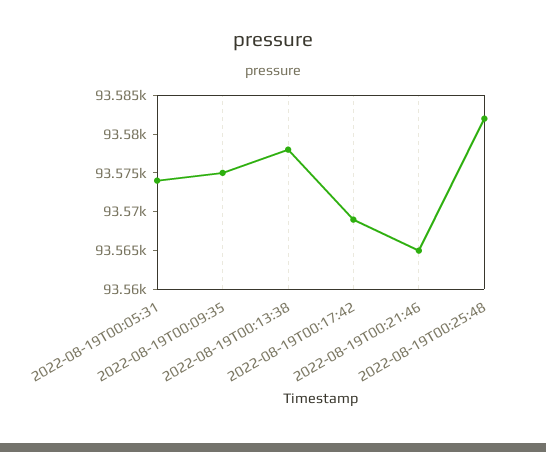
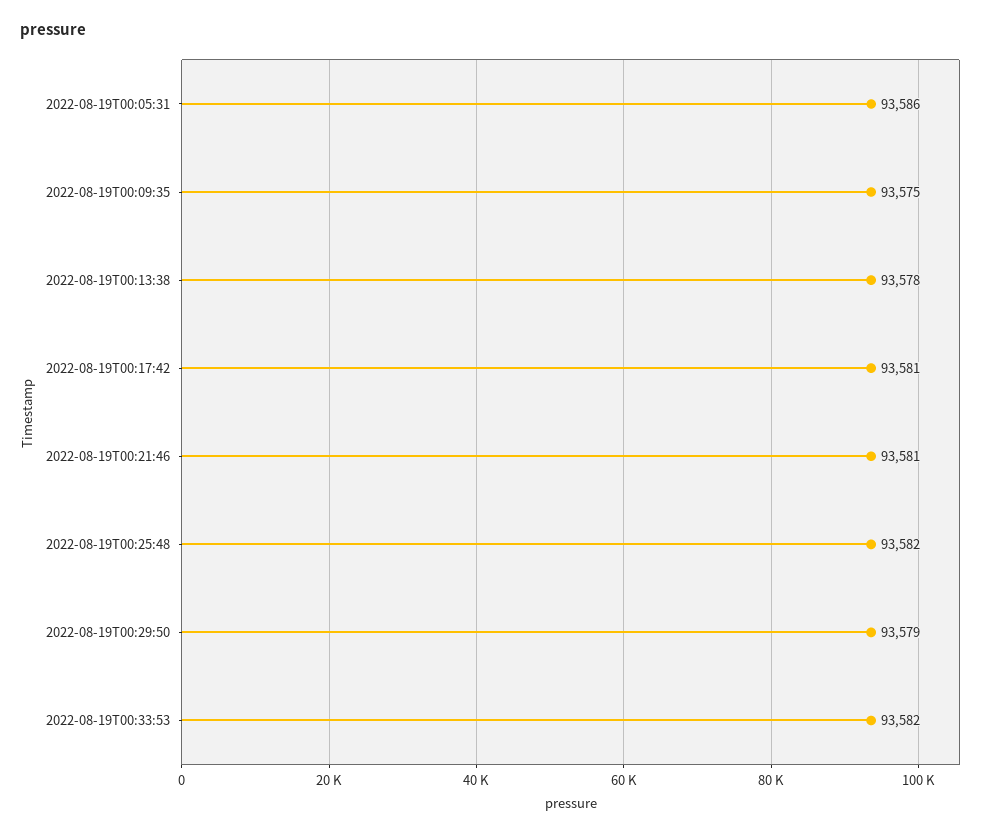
2022-08-19T00:05:31: 93575 -> 93586
2022-08-19T00:17:42: 93570 -> 93581
2022-08-19T00:21:46: 93565 -> 93581
2022-08-19T00:29:50: none -> 93579
2022-08-19T00:33:53: none -> 93582

